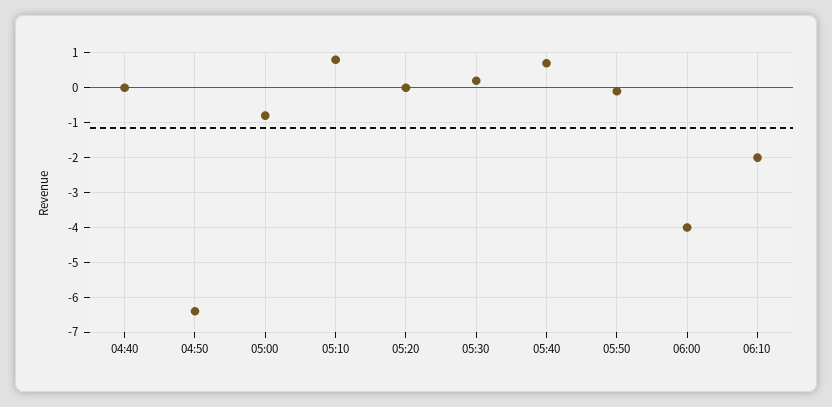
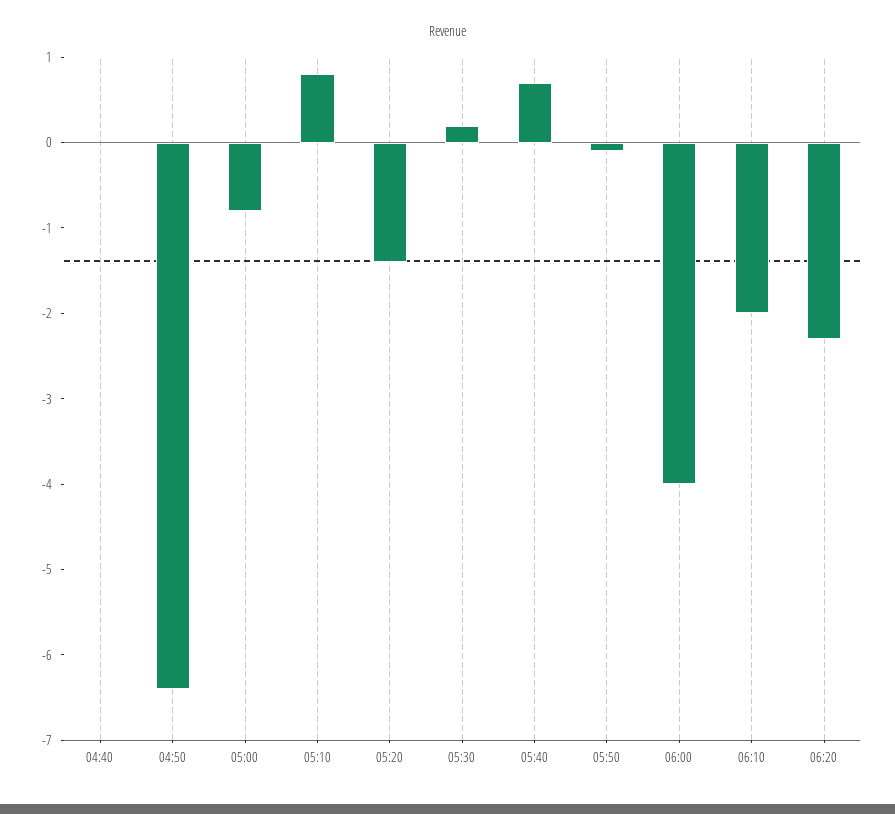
05:20: 0 -> -1.4
06:20: none -> -2.3

